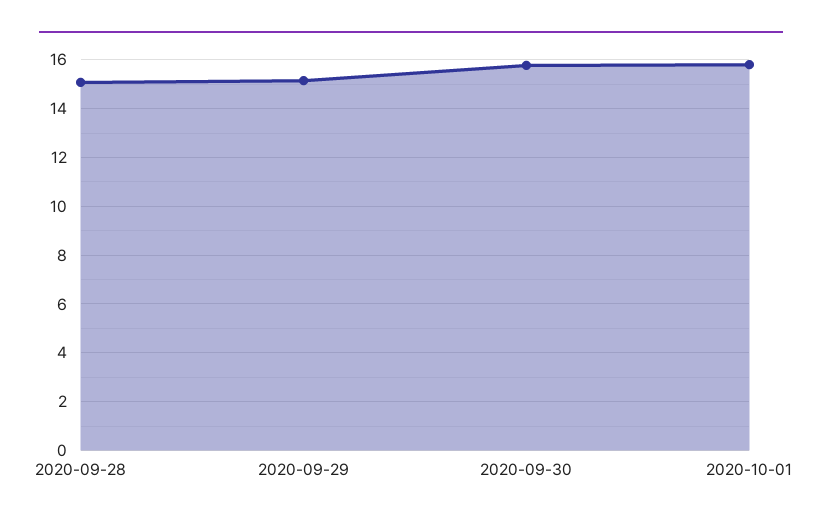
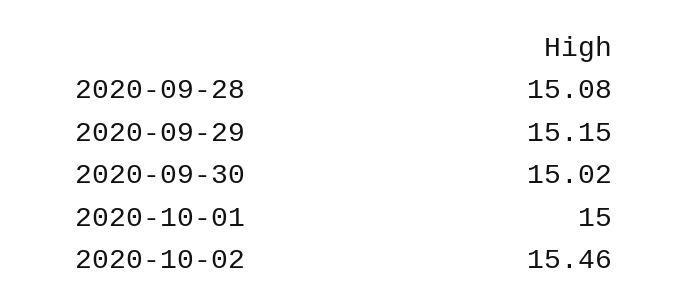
2020-09-30: 15.75 -> 15.02
2020-10-01: 15.75 -> 15
2020-10-02: none -> 15.46

